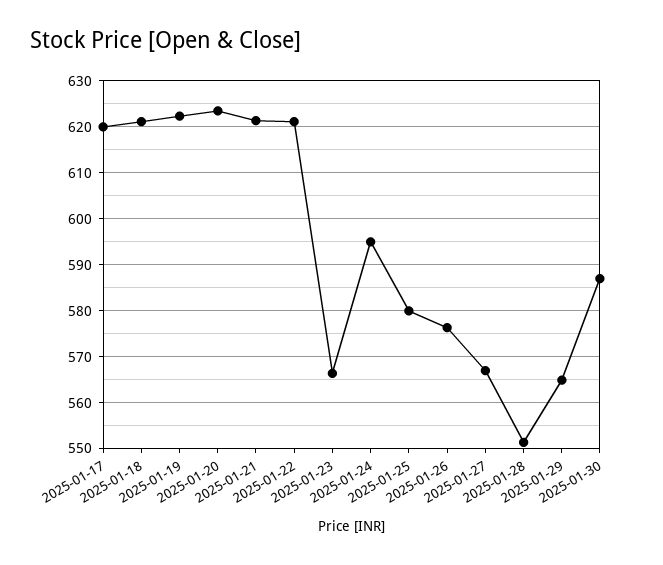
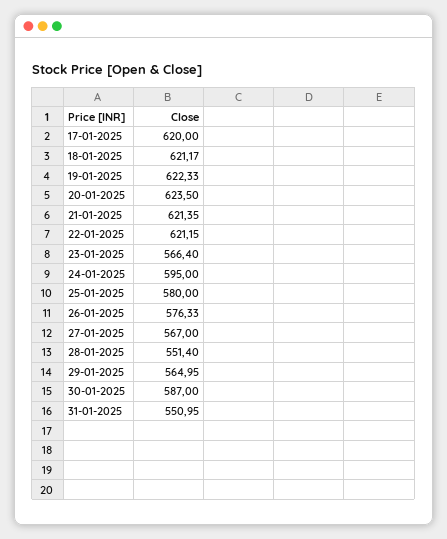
31-01-2025: none -> 550.95

